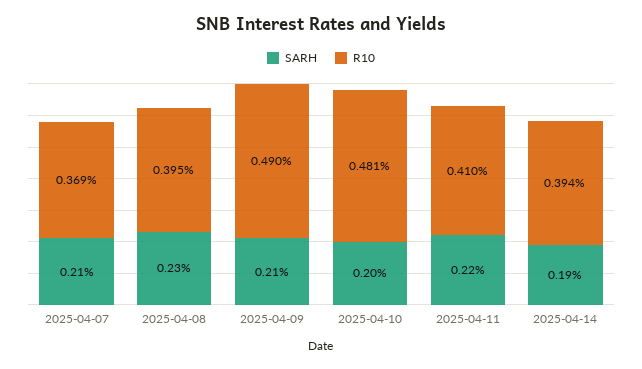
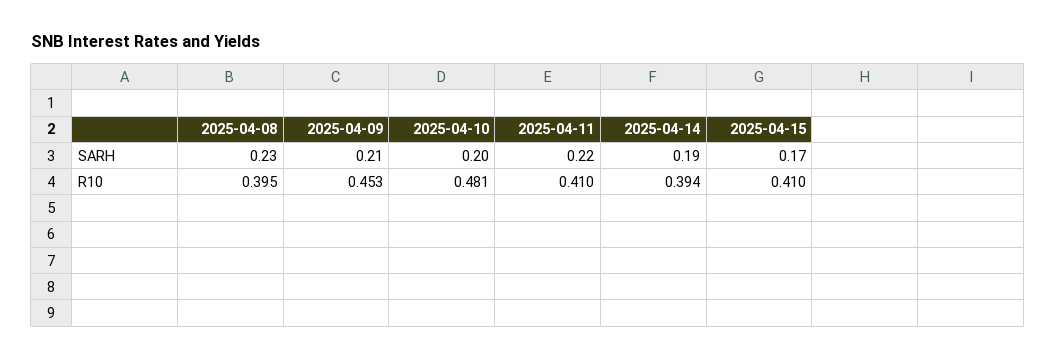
SARH, 2025-04-07: 0.21 -> none
R10, 2025-04-07: 0.369 -> none
R10, 2025-04-09: 0.49 -> 0.453
SARH, 2025-04-15: none -> 0.17
R10, 2025-04-15: none -> 0.41

